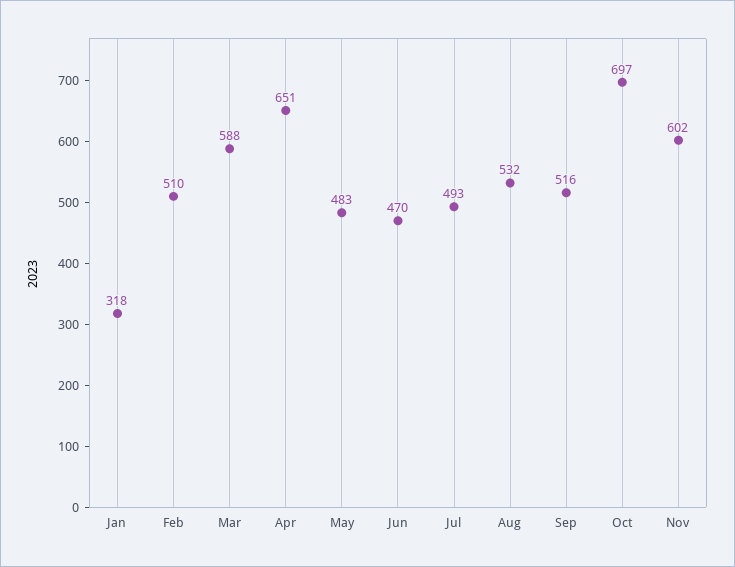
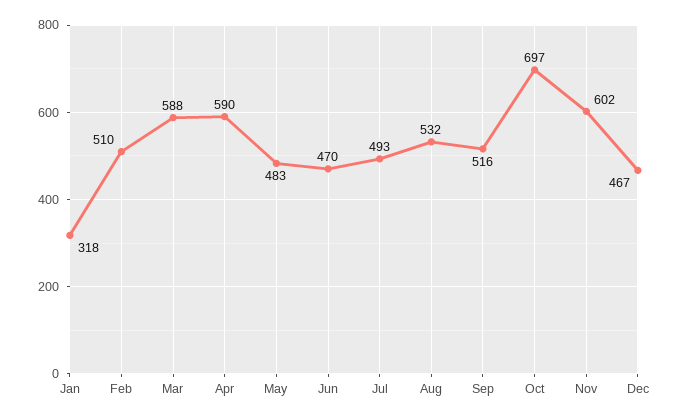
Apr: 651 -> 590
Dec: none -> 467

